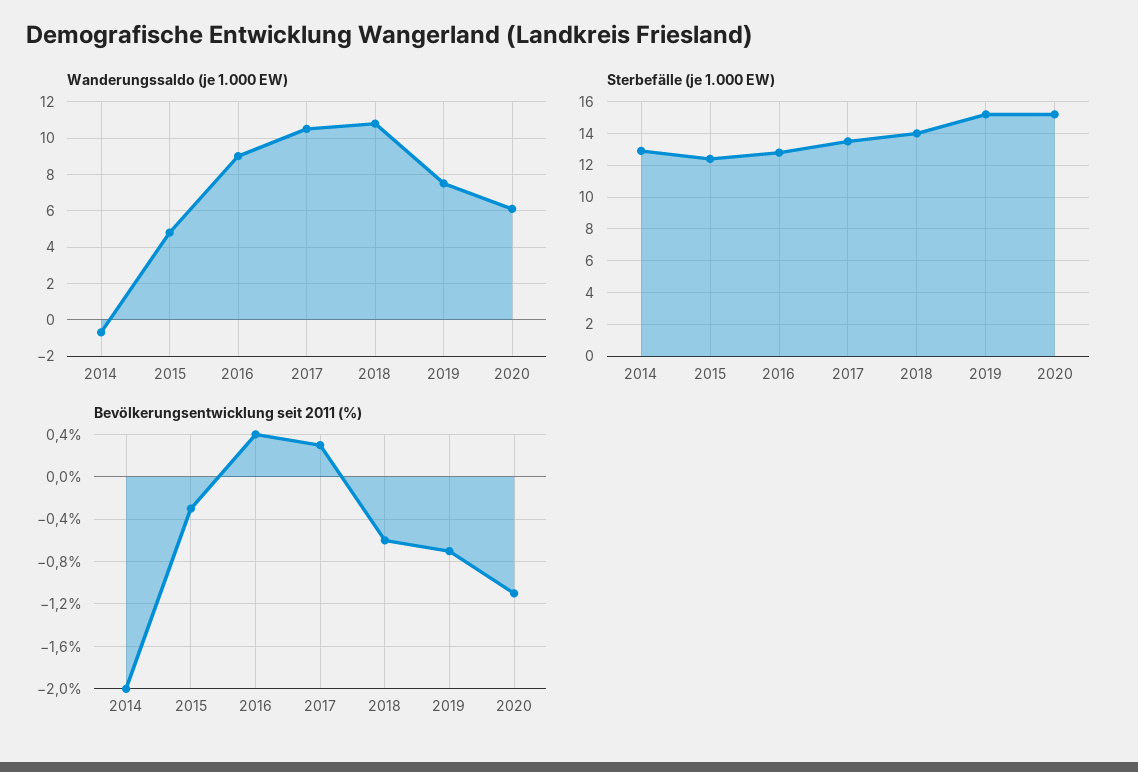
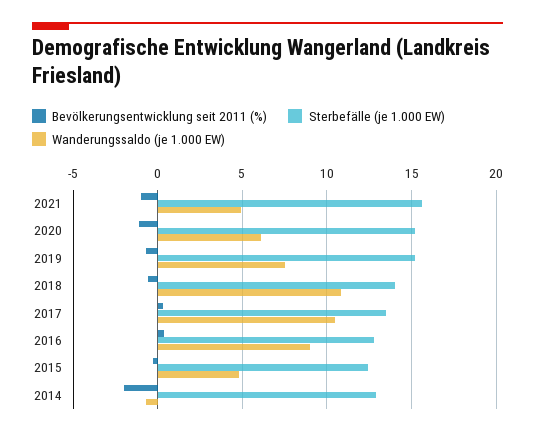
Bevölkerungsentwicklung seit 2011 (%), 2021: none -> -1
Sterbefälle (je 1.000 EW), 2021: none -> 15.5
Wanderungssaldo (je 1.000 EW), 2021: none -> 5

